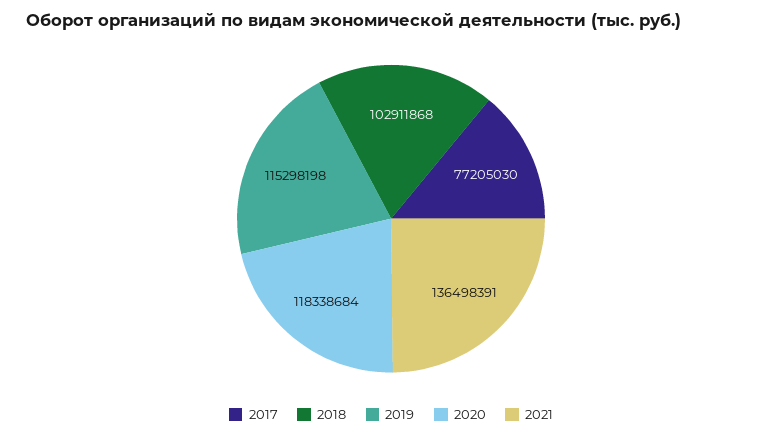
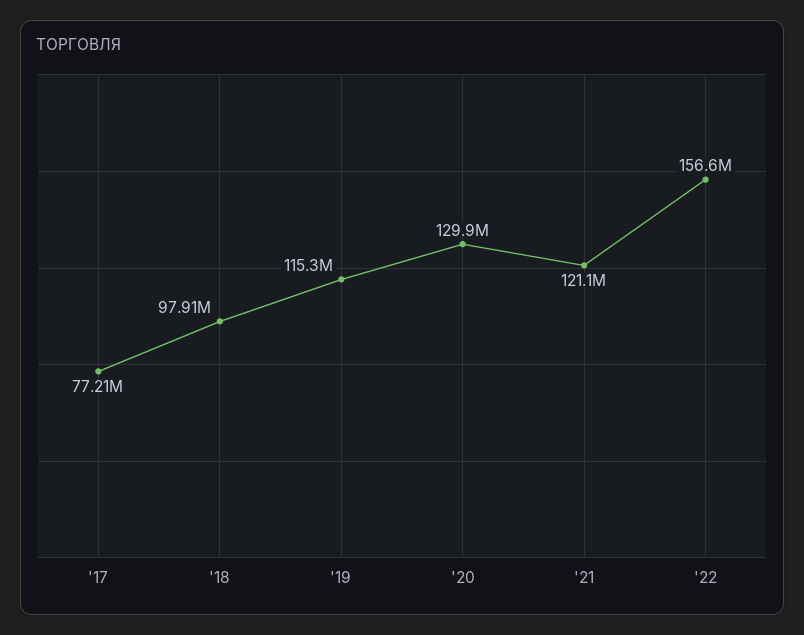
2018: 102911868 -> 97910000
2020: 118338684 -> 129900000
2021: 136498391 -> 121100000
'22: none -> 156600000

